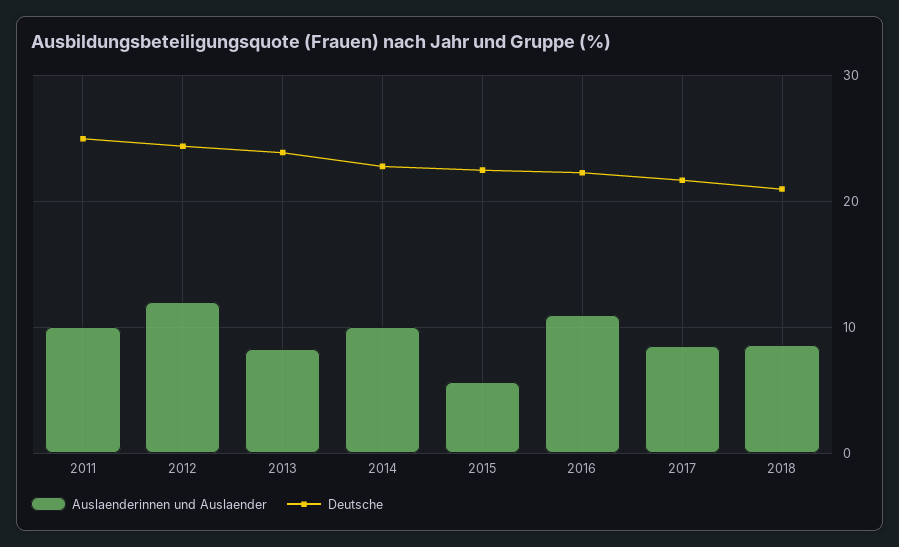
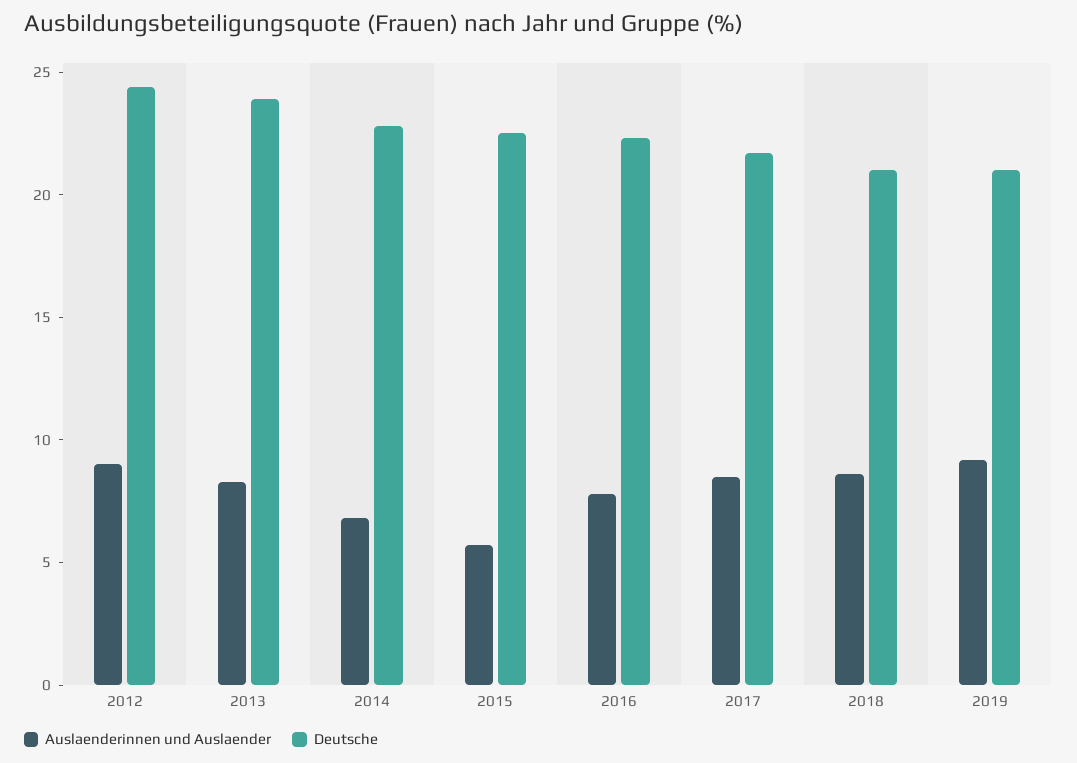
Auslaenderinnen und Auslaender, 2011: 10 -> none
Deutsche, 2011: 25 -> none
Auslaenderinnen und Auslaender, 2012: 12 -> 9
Auslaenderinnen und Auslaender, 2014: 10 -> 7
Auslaenderinnen und Auslaender, 2016: 11 -> 8
Auslaenderinnen und Auslaender, 2019: none -> 9
Deutsche, 2019: none -> 21

